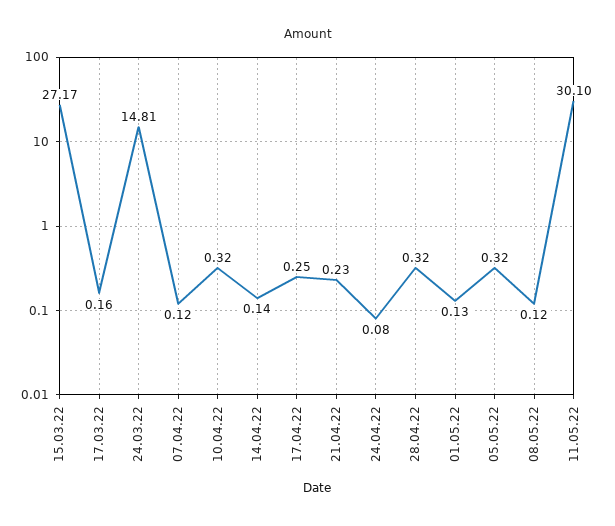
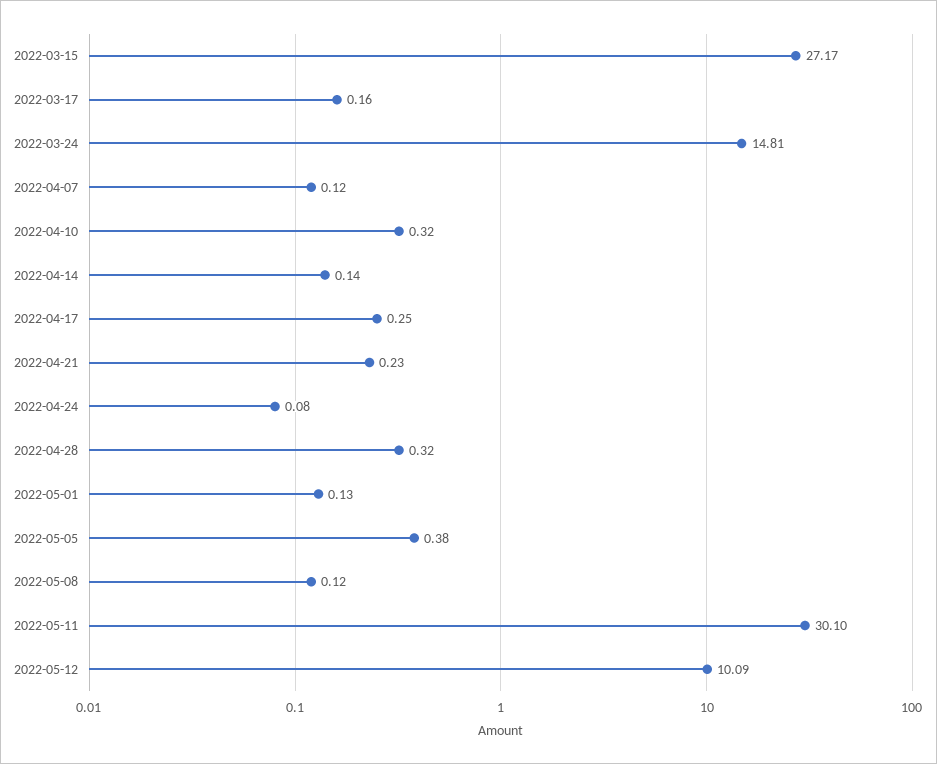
05.05.22: 0.32 -> 0.38
2022-05-12: none -> 10.09

